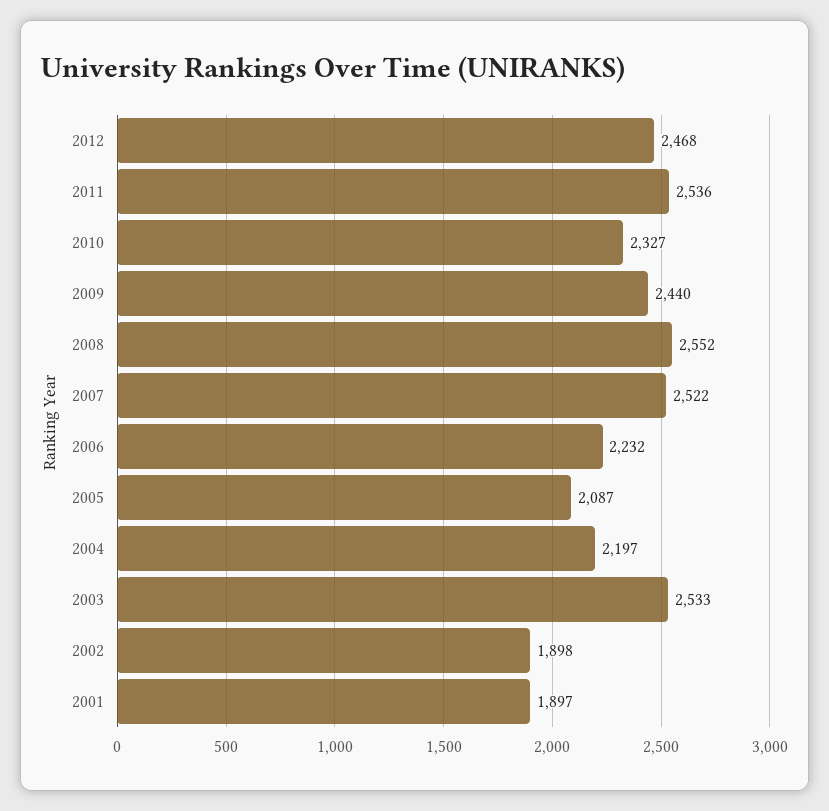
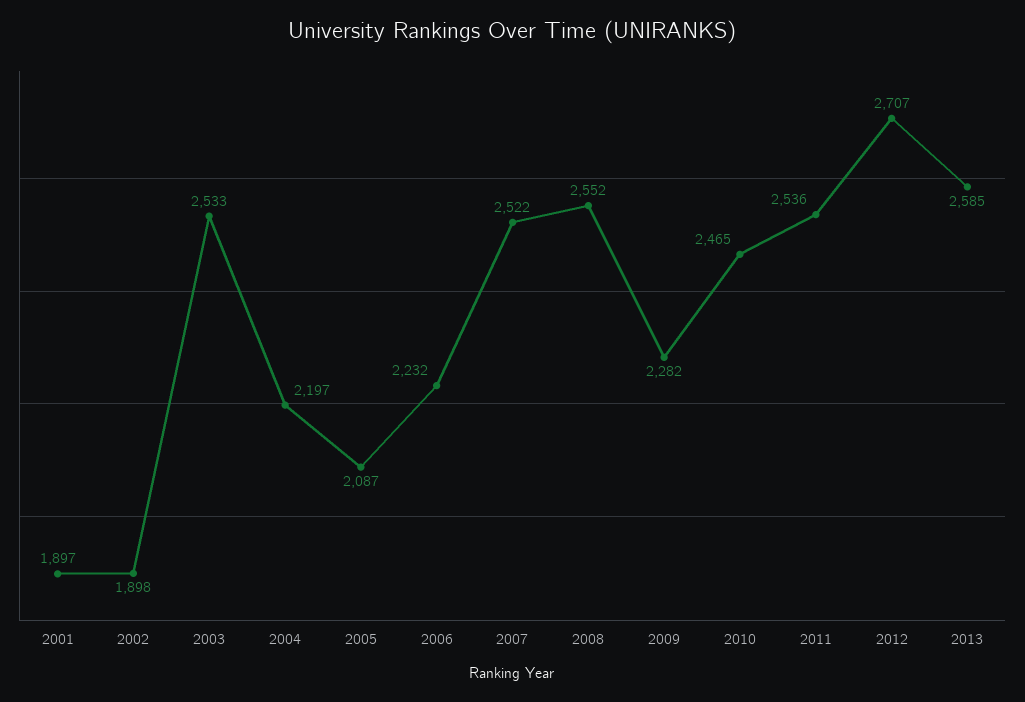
2012: 2468 -> 2707
2010: 2327 -> 2465
2009: 2440 -> 2282
2013: none -> 2585

